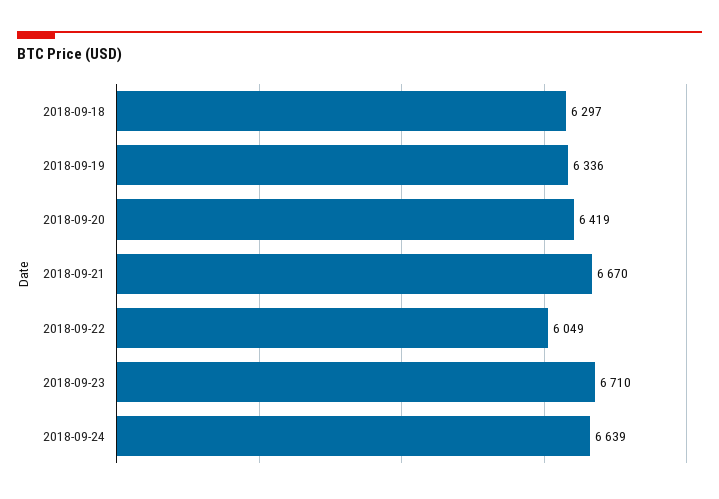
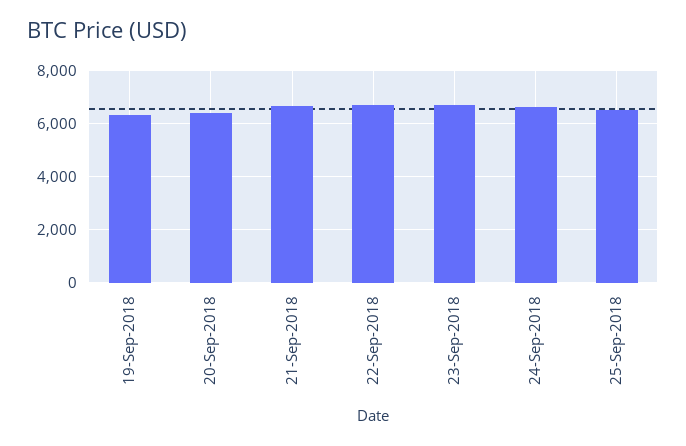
2018-09-18: 6297 -> none
2018-09-22: 6049 -> 6750
25-Sep-2018: none -> 6500

